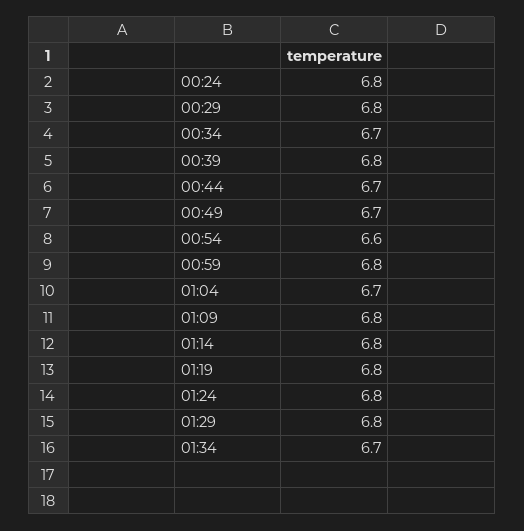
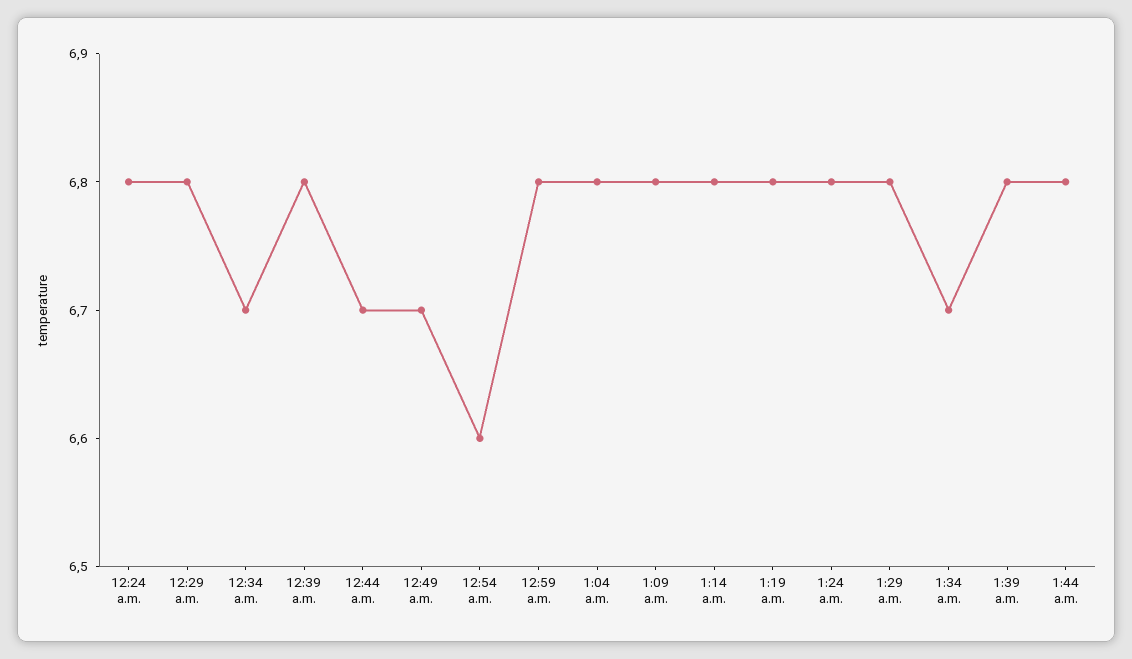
01:04: 6.7 -> 6.8
1:39 a.m.: none -> 6.8
1:44 a.m.: none -> 6.8

